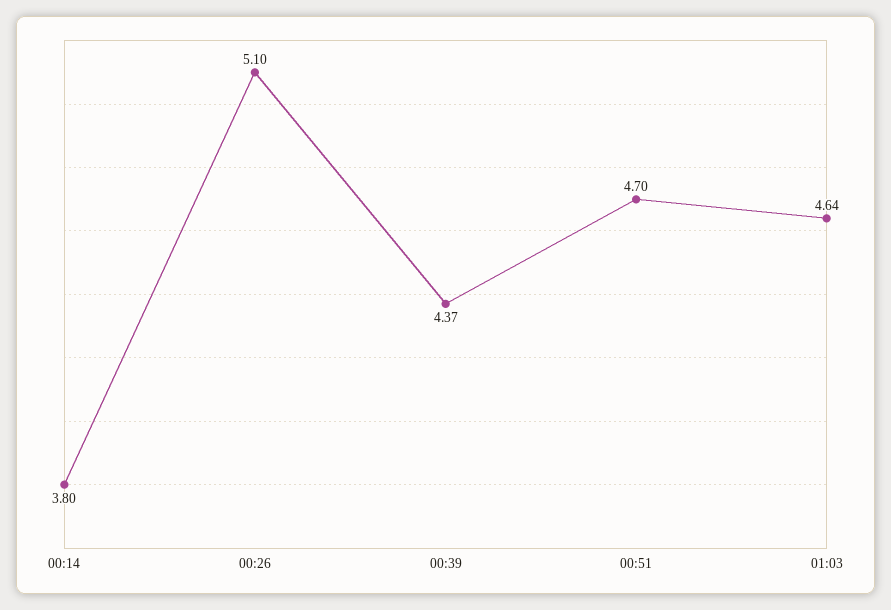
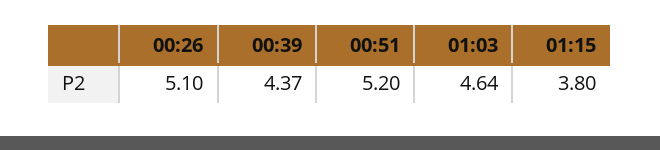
00:14: 3.8 -> none
00:51: 4.7 -> 5.2
01:15: none -> 3.8

